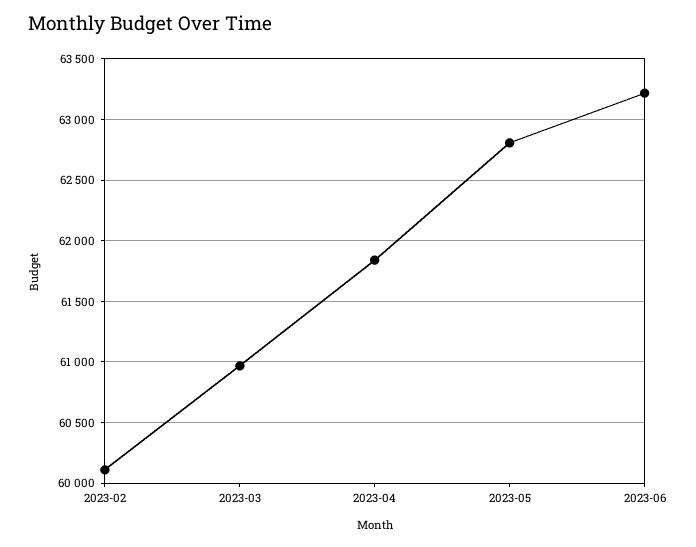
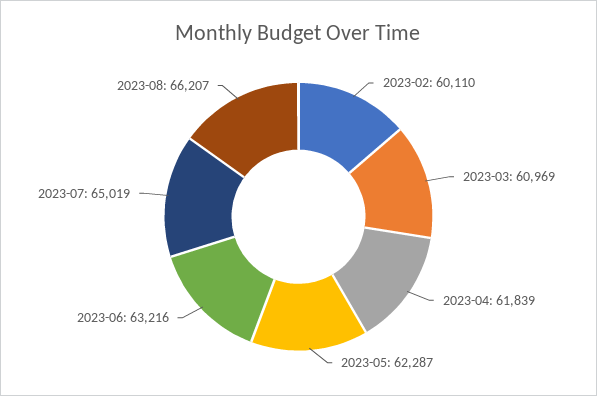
2023-05: 62800 -> 62287
2023-07: none -> 65019
2023-08: none -> 66207

